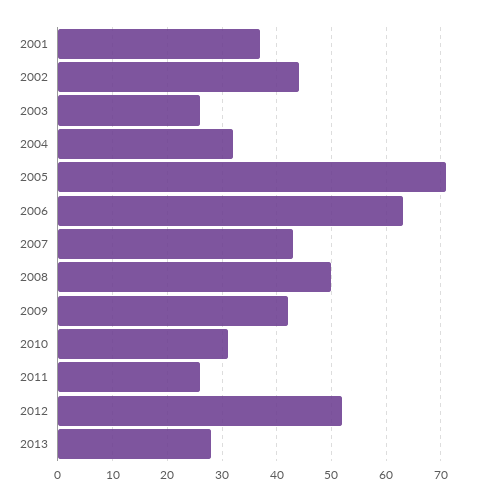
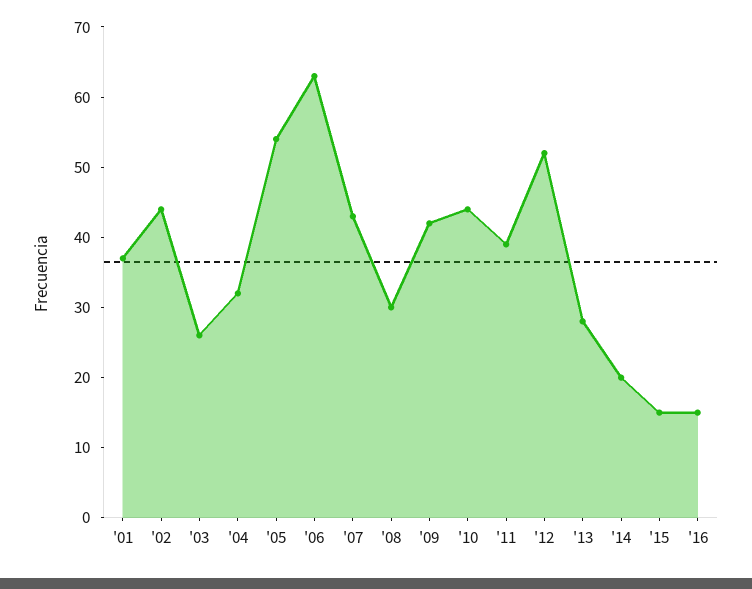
2005: 70 -> 55
2008: 50 -> 30
2010: 30 -> 45
2011: 25 -> 40
'14: none -> 20
'15: none -> 15
'16: none -> 15

